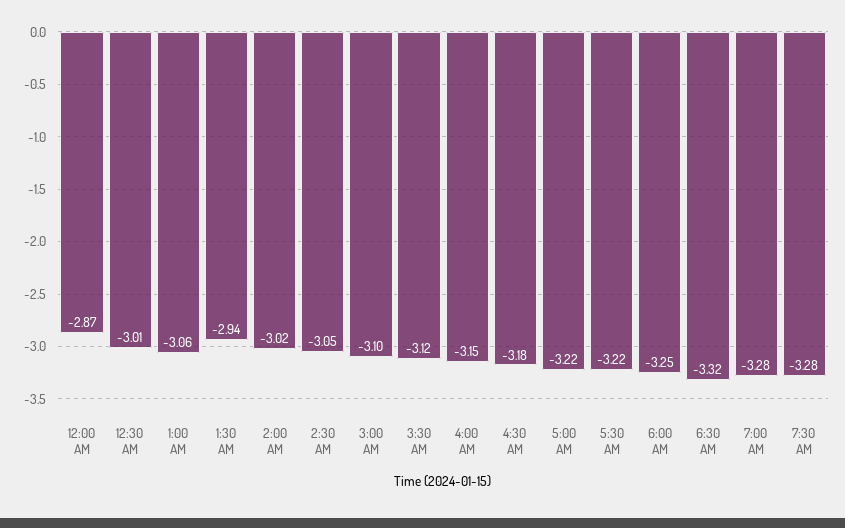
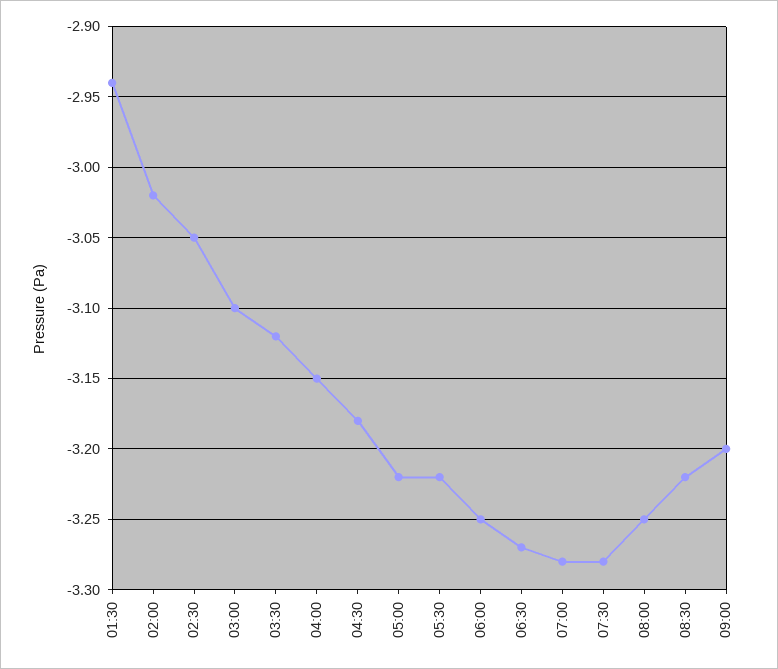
12:00 AM: -2.87 -> none
12:30 AM: -3.01 -> none
1:00 AM: -3.06 -> none
6:30 AM: -3.32 -> -3.27
08:00: none -> -3.25
08:30: none -> -3.22
09:00: none -> -3.2

